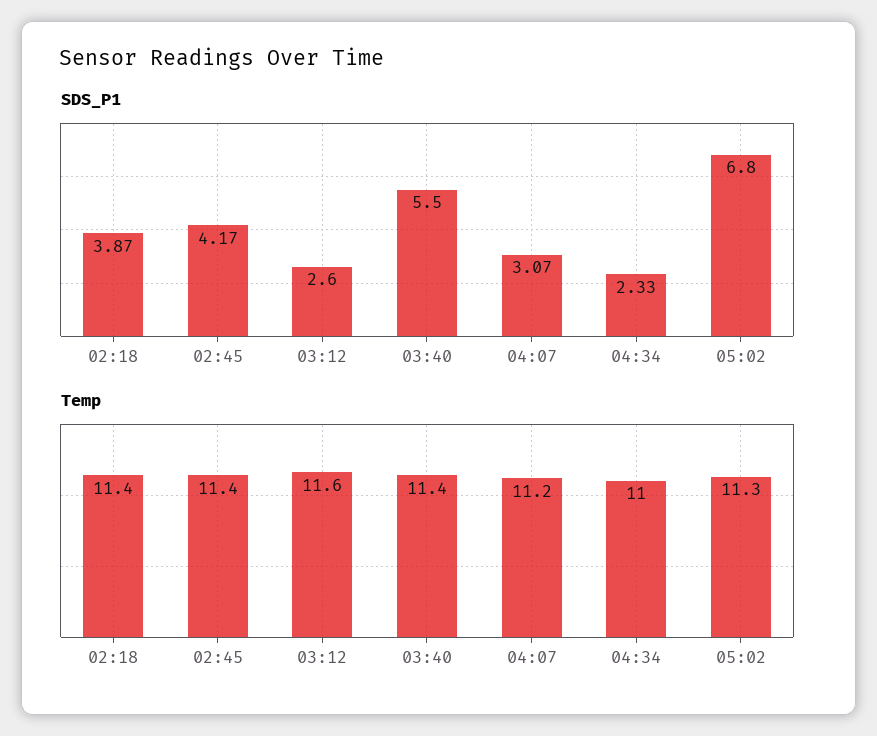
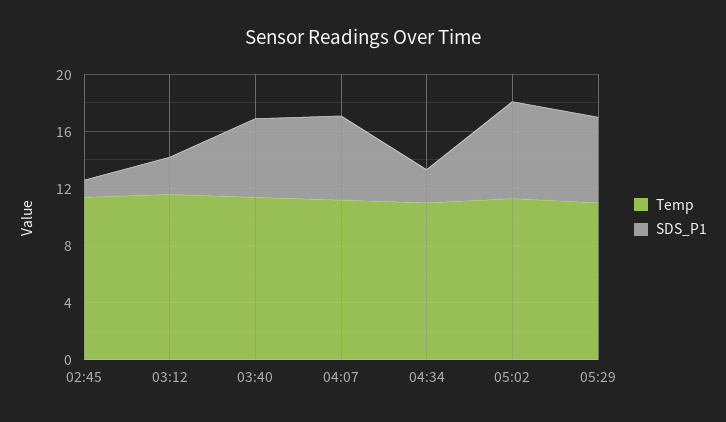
SDS_P1, 02:18: 3.87 -> none
SDS_P1, 02:45: 4.17 -> 1
SDS_P1, 04:07: 3.07 -> 6
Temp, 02:18: 11.4 -> none
Temp, 05:29: none -> 11
SDS_P1, 05:29: none -> 6

